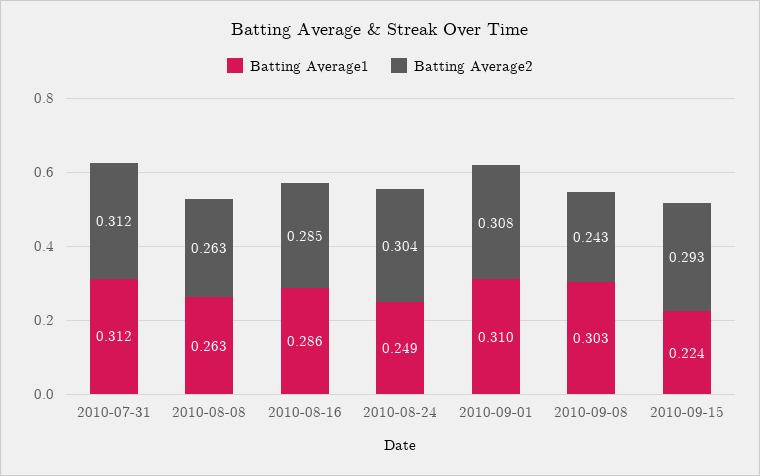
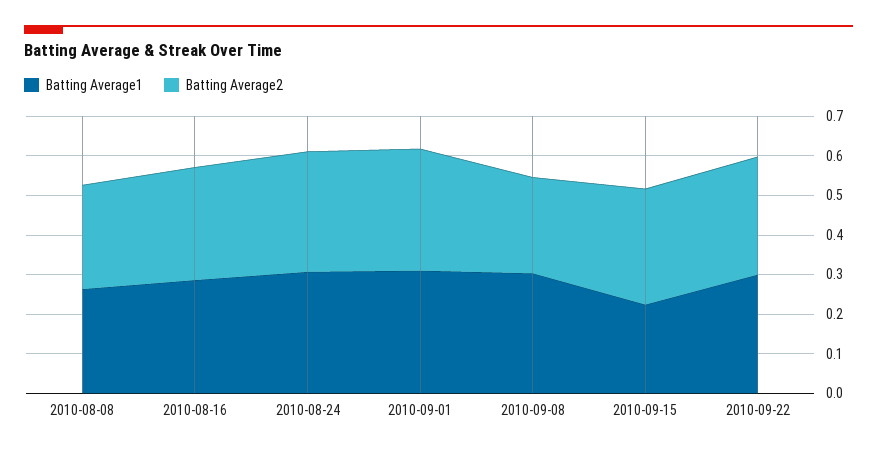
Batting Average1, 2010-07-31: 0.312 -> none
Batting Average2, 2010-07-31: 0.312 -> none
Batting Average1, 2010-08-24: 0.249 -> 0.3
Batting Average1, 2010-09-22: none -> 0.3
Batting Average2, 2010-09-22: none -> 0.3

